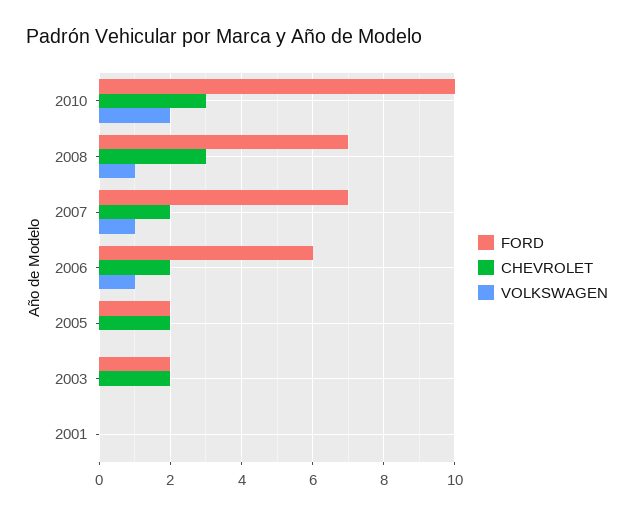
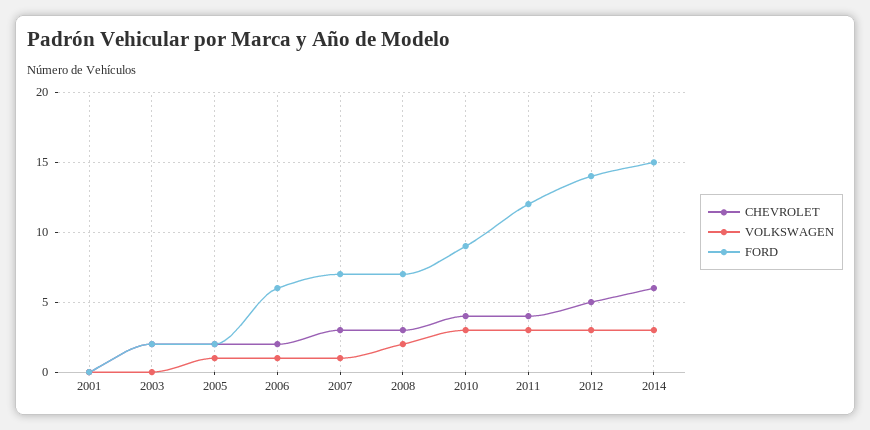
FORD, 2010: 10 -> 9
CHEVROLET, 2010: 3 -> 4
VOLKSWAGEN, 2010: 2 -> 3
VOLKSWAGEN, 2008: 1 -> 2
CHEVROLET, 2007: 2 -> 3
VOLKSWAGEN, 2005: 0 -> 1
CHEVROLET, 2011: none -> 4
VOLKSWAGEN, 2011: none -> 3
FORD, 2011: none -> 12
CHEVROLET, 2012: none -> 5
VOLKSWAGEN, 2012: none -> 3
FORD, 2012: none -> 14
CHEVROLET, 2014: none -> 6
VOLKSWAGEN, 2014: none -> 3
FORD, 2014: none -> 15

